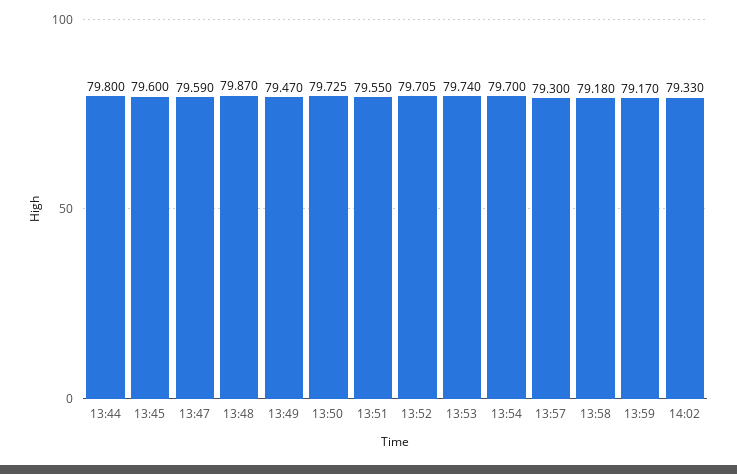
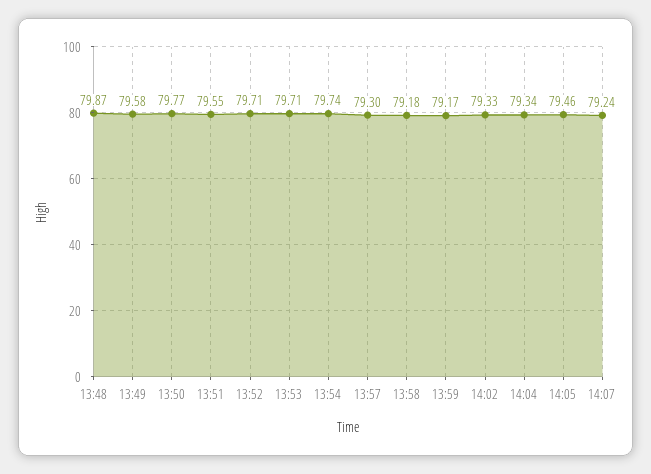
13:44: 79.8 -> none
13:45: 79.6 -> none
13:47: 79.59 -> none
13:49: 79.47 -> 79.58
13:50: 79.725 -> 79.77
13:53: 79.74 -> 79.71
13:54: 79.7 -> 79.74
14:04: none -> 79.34
14:05: none -> 79.46
14:07: none -> 79.24

